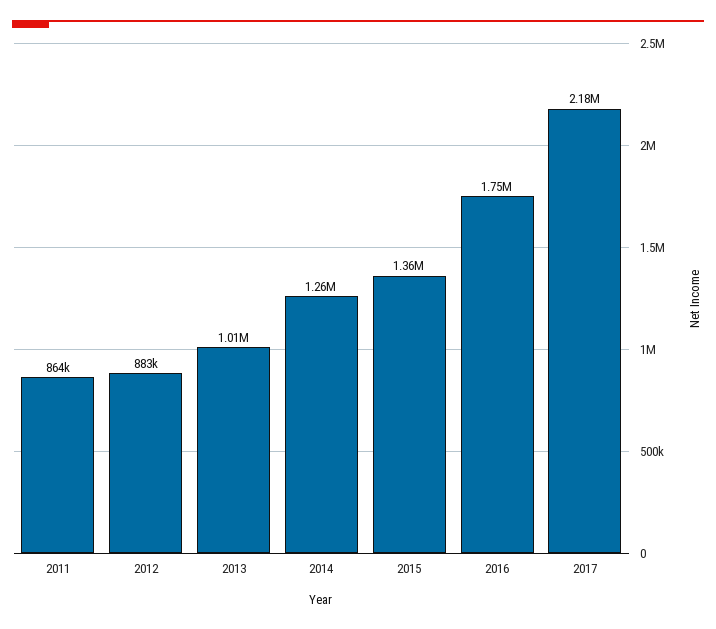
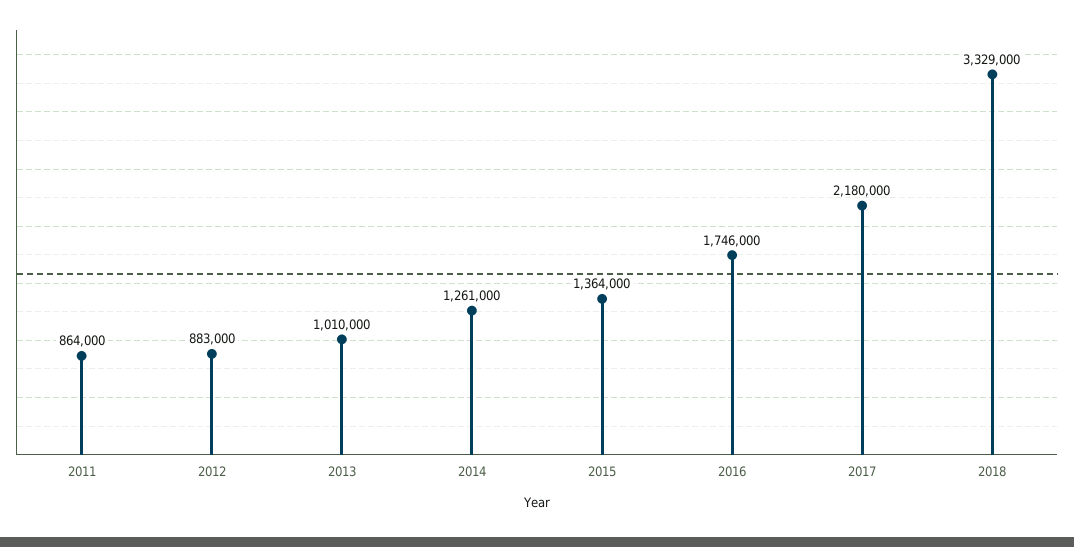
2018: none -> 3329000

